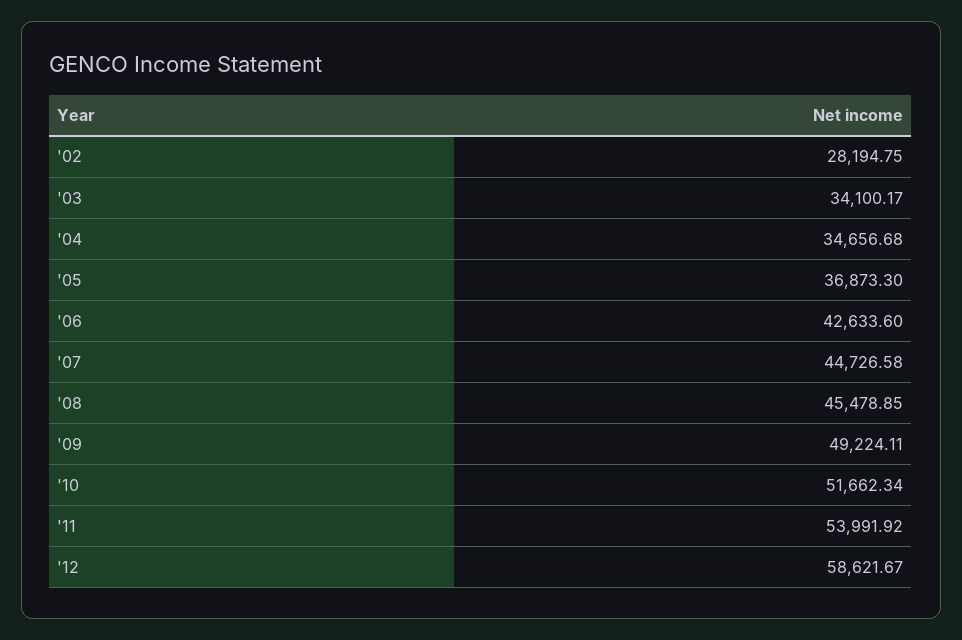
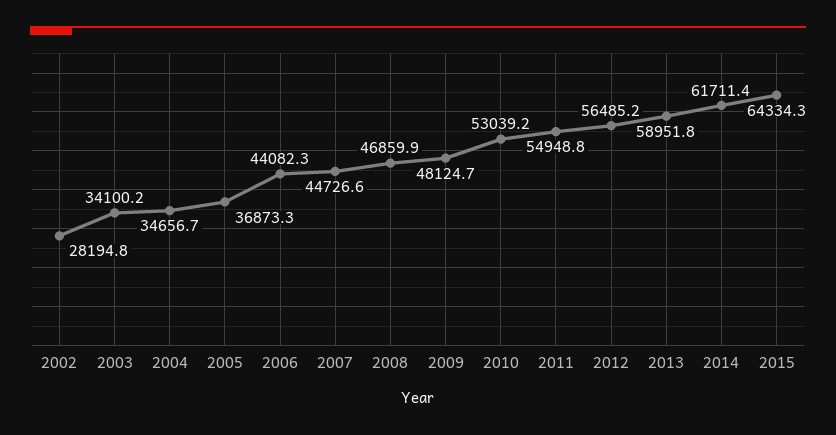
'06: 42633.6 -> 44082.3
'08: 45478.85 -> 46859.9
'09: 49224.11 -> 48124.7
'10: 51662.34 -> 53039.2
'11: 53991.92 -> 54948.8
'12: 58621.67 -> 56485.2
2013: none -> 58951.8
2014: none -> 61711.4
2015: none -> 64334.3

